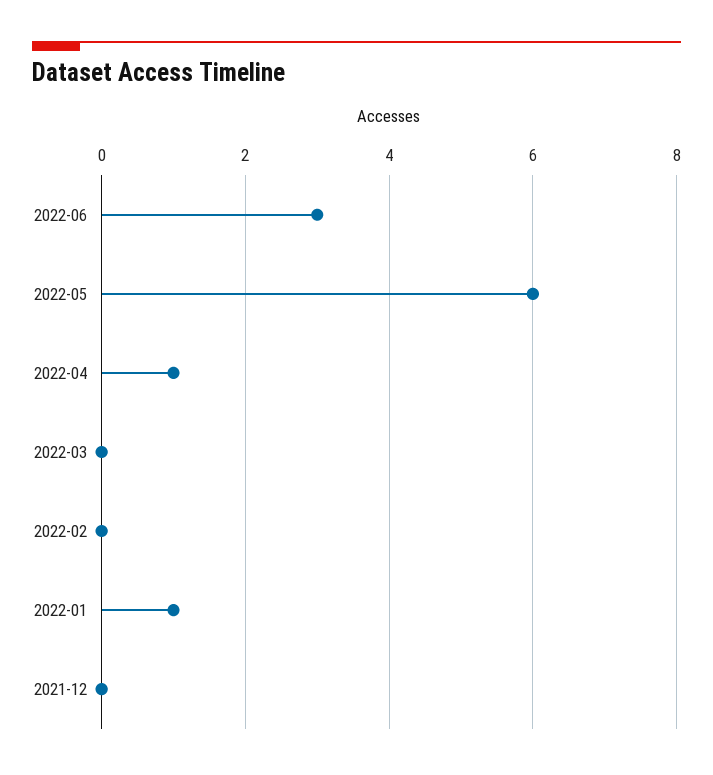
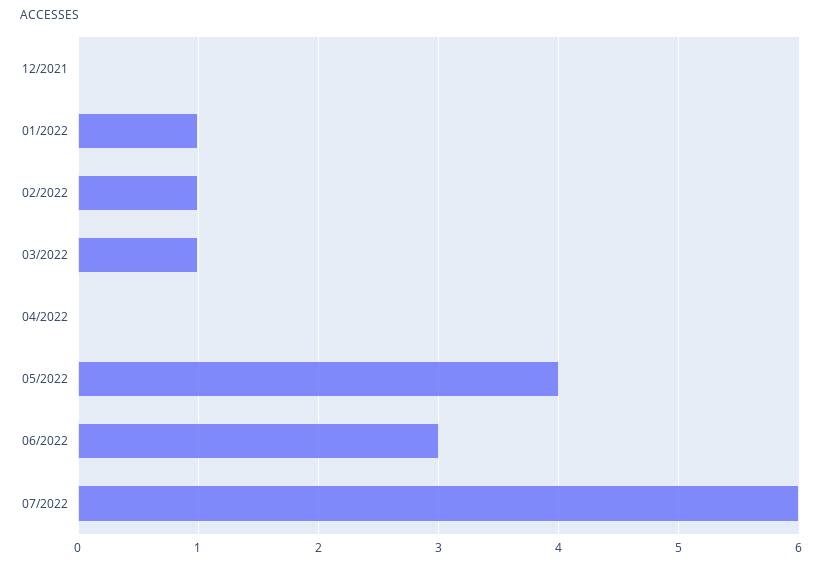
2022-05: 6 -> 4
2022-04: 1 -> 0
2022-03: 0 -> 1
2022-02: 0 -> 1
07/2022: none -> 6

